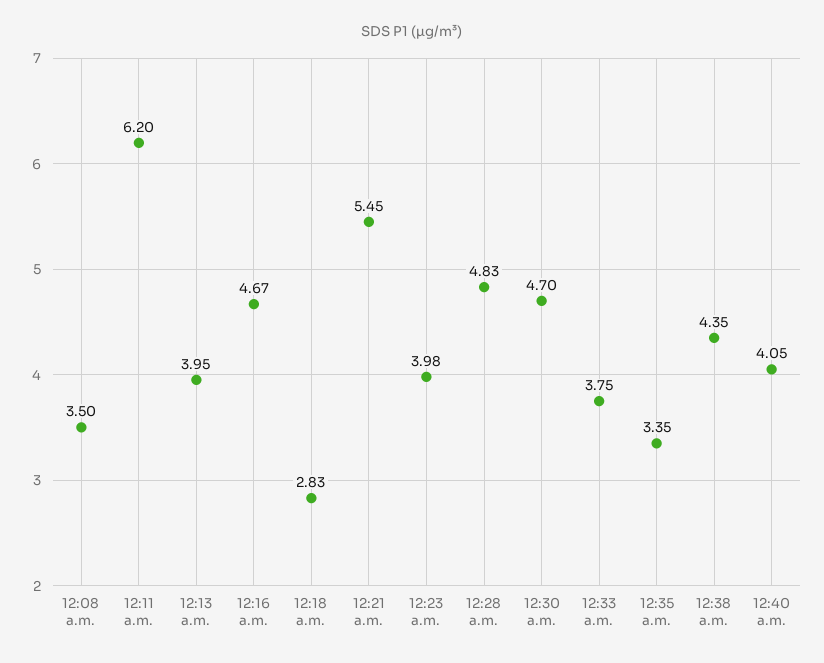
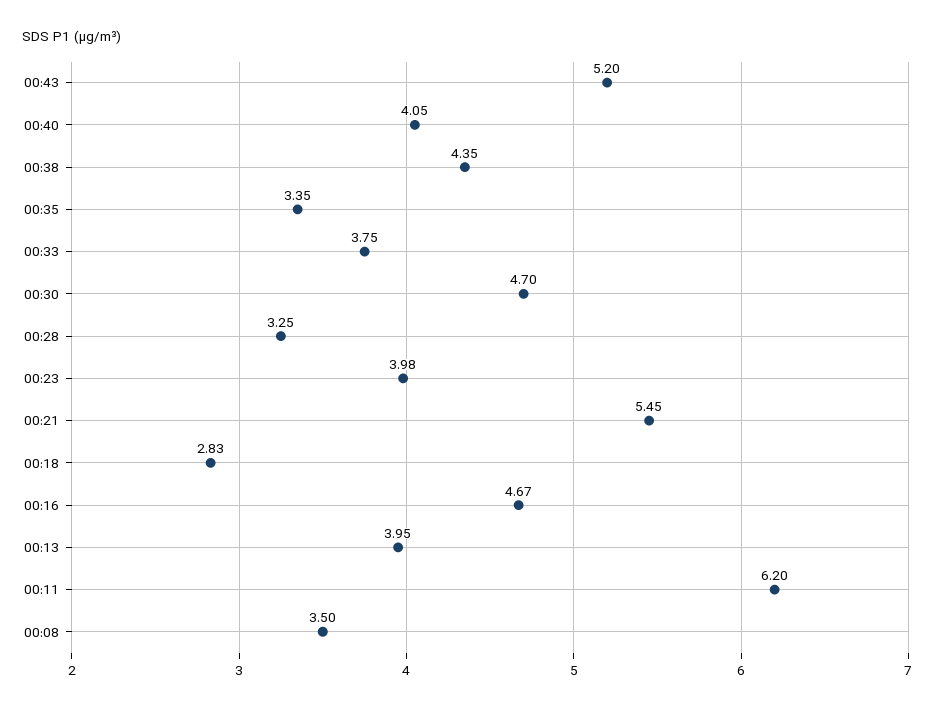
12:28 a.m.: 4.83 -> 3.25
00:43: none -> 5.2

